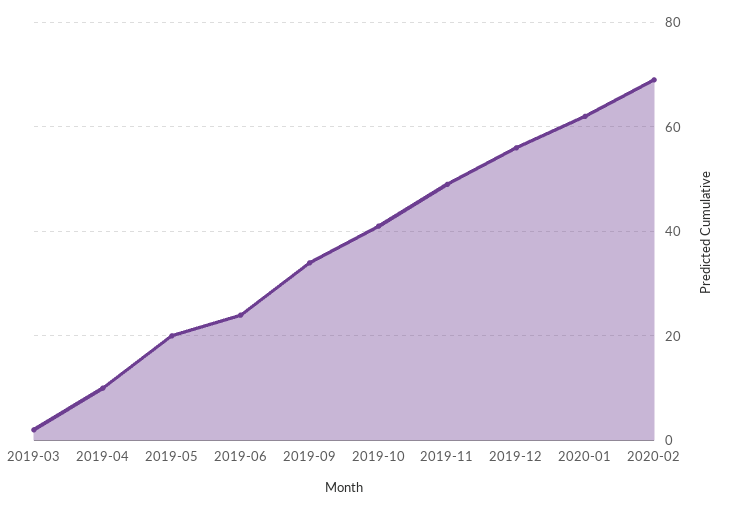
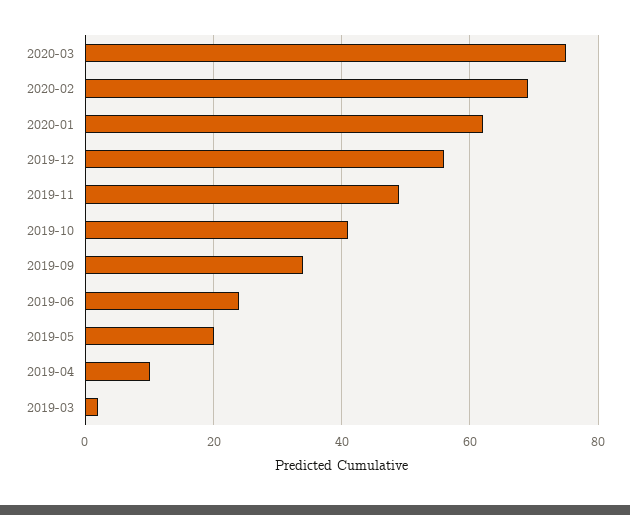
2020-03: none -> 75

